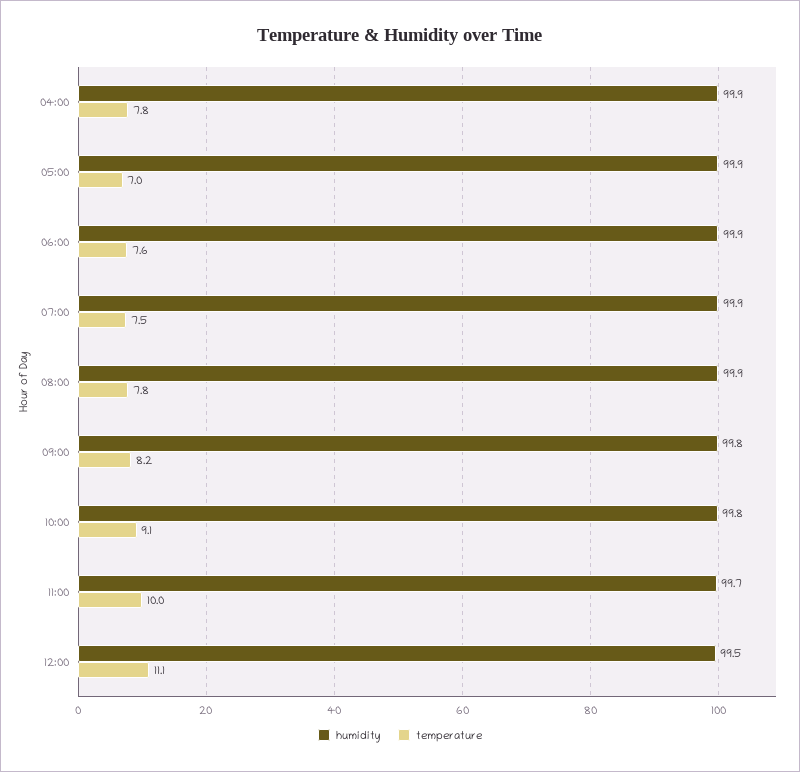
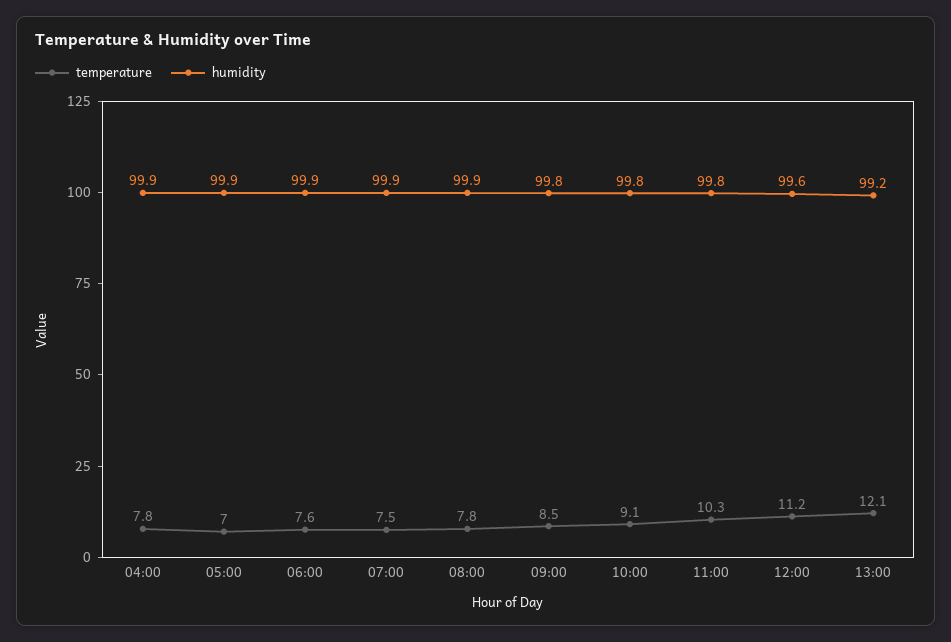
temperature, 09:00: 8.2 -> 8.5
humidity, 11:00: 99.7 -> 99.8
temperature, 11:00: 10 -> 10.3
humidity, 12:00: 99.5 -> 99.6
temperature, 12:00: 11.1 -> 11.2
temperature, 13:00: none -> 12.1
humidity, 13:00: none -> 99.2

